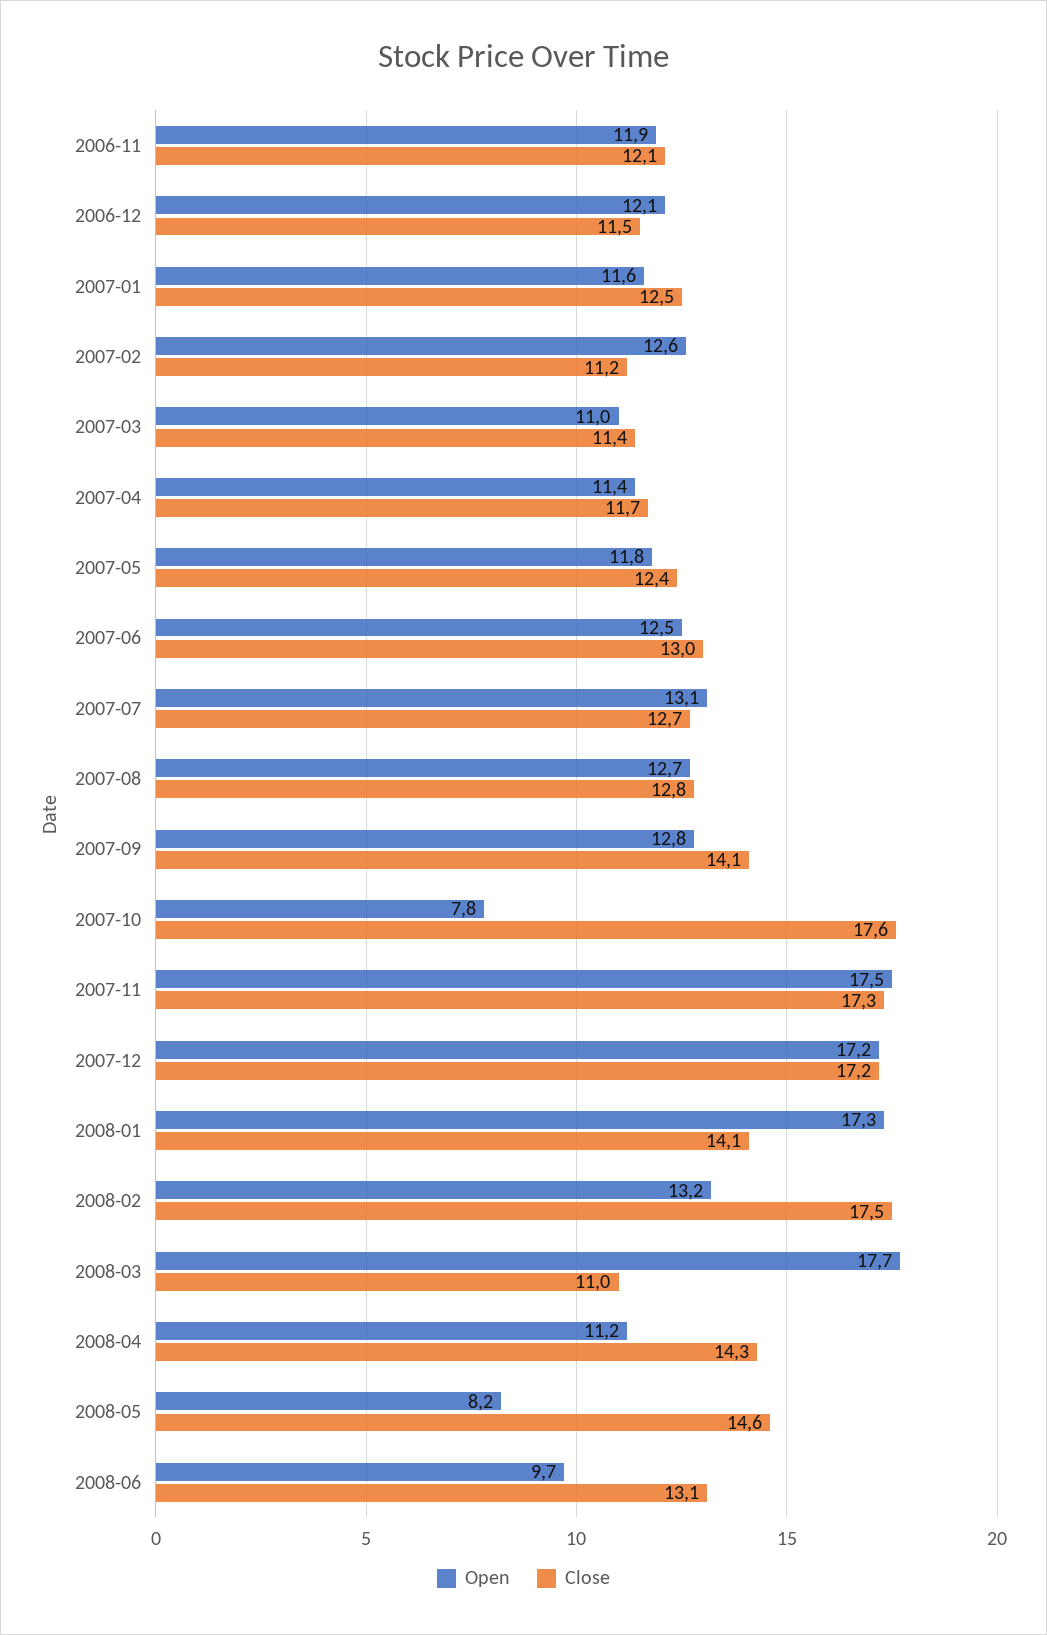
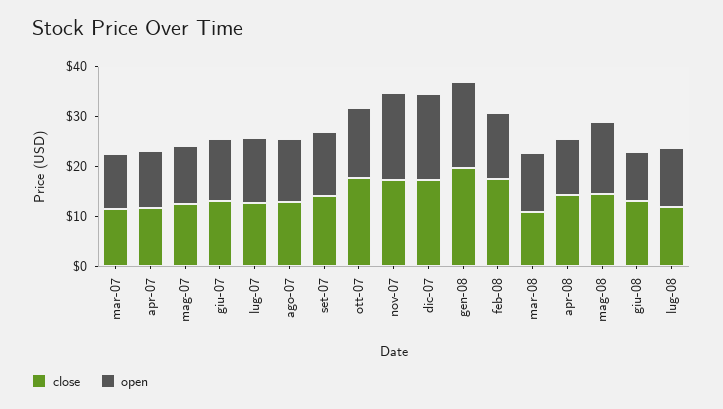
Open, 2006-11: 11.9 -> none
Close, 2006-11: 12.1 -> none
Open, 2006-12: 12.1 -> none
Close, 2006-12: 11.5 -> none
Open, 2007-01: 11.6 -> none
Close, 2007-01: 12.5 -> none
Open, 2007-02: 12.6 -> none
Close, 2007-02: 11.2 -> none
Open, 2007-10: 7.8 -> 14
Close, 2008-01: 14.1 -> 20
Open, 2008-03: 17.7 -> 12
Open, 2008-05: 8.2 -> 14
Close, lug-08: none -> 12
Open, lug-08: none -> 12

